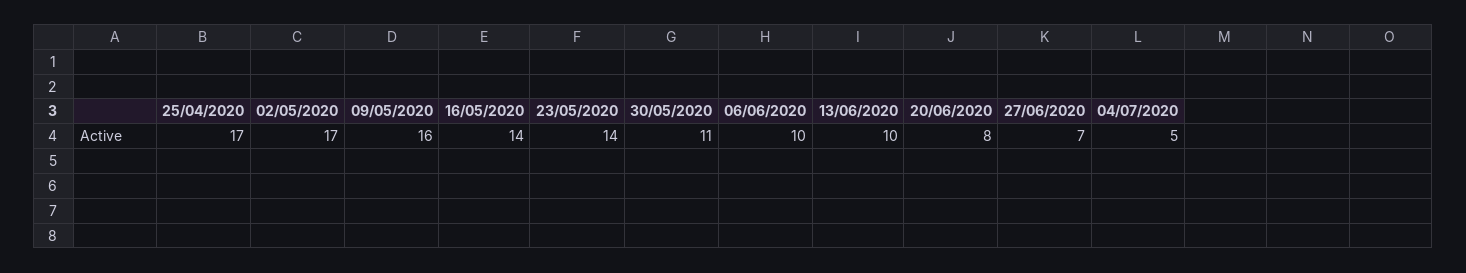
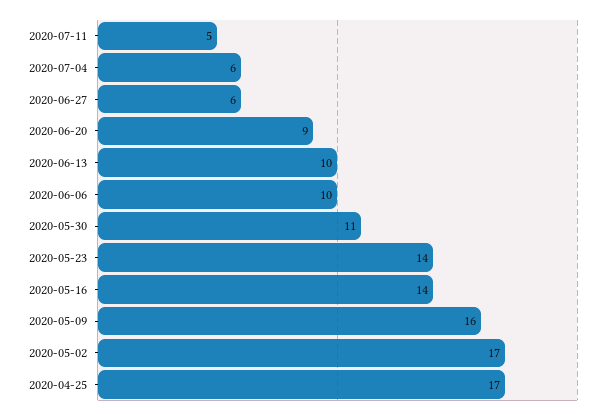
20/06/2020: 8 -> 9
27/06/2020: 7 -> 6
04/07/2020: 5 -> 6
2020-07-11: none -> 5

